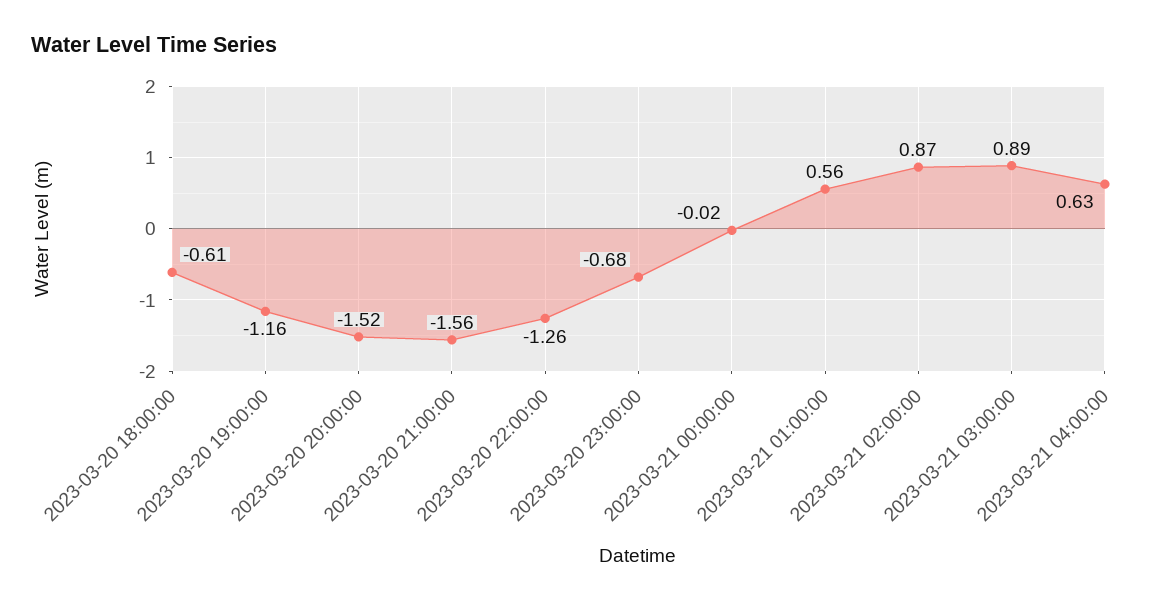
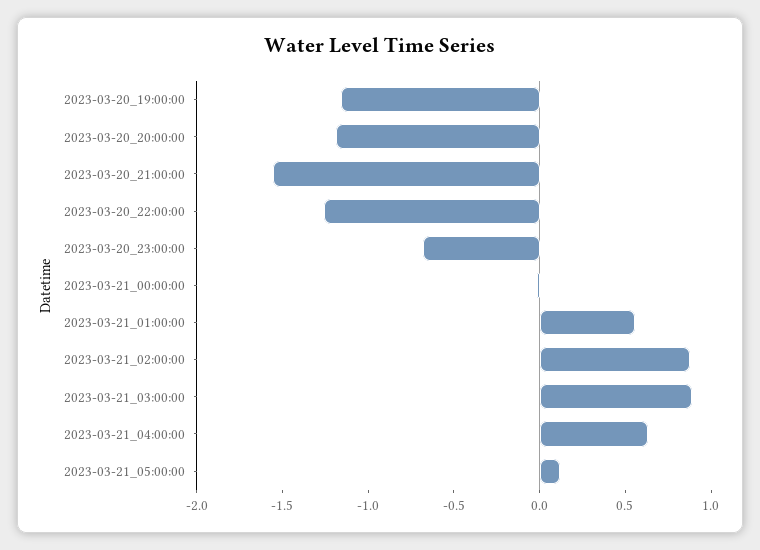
2023-03-20 18:00:00: -0.61 -> none
2023-03-20 20:00:00: -1.52 -> -1.2
2023-03-21_05:00:00: none -> 0.1

